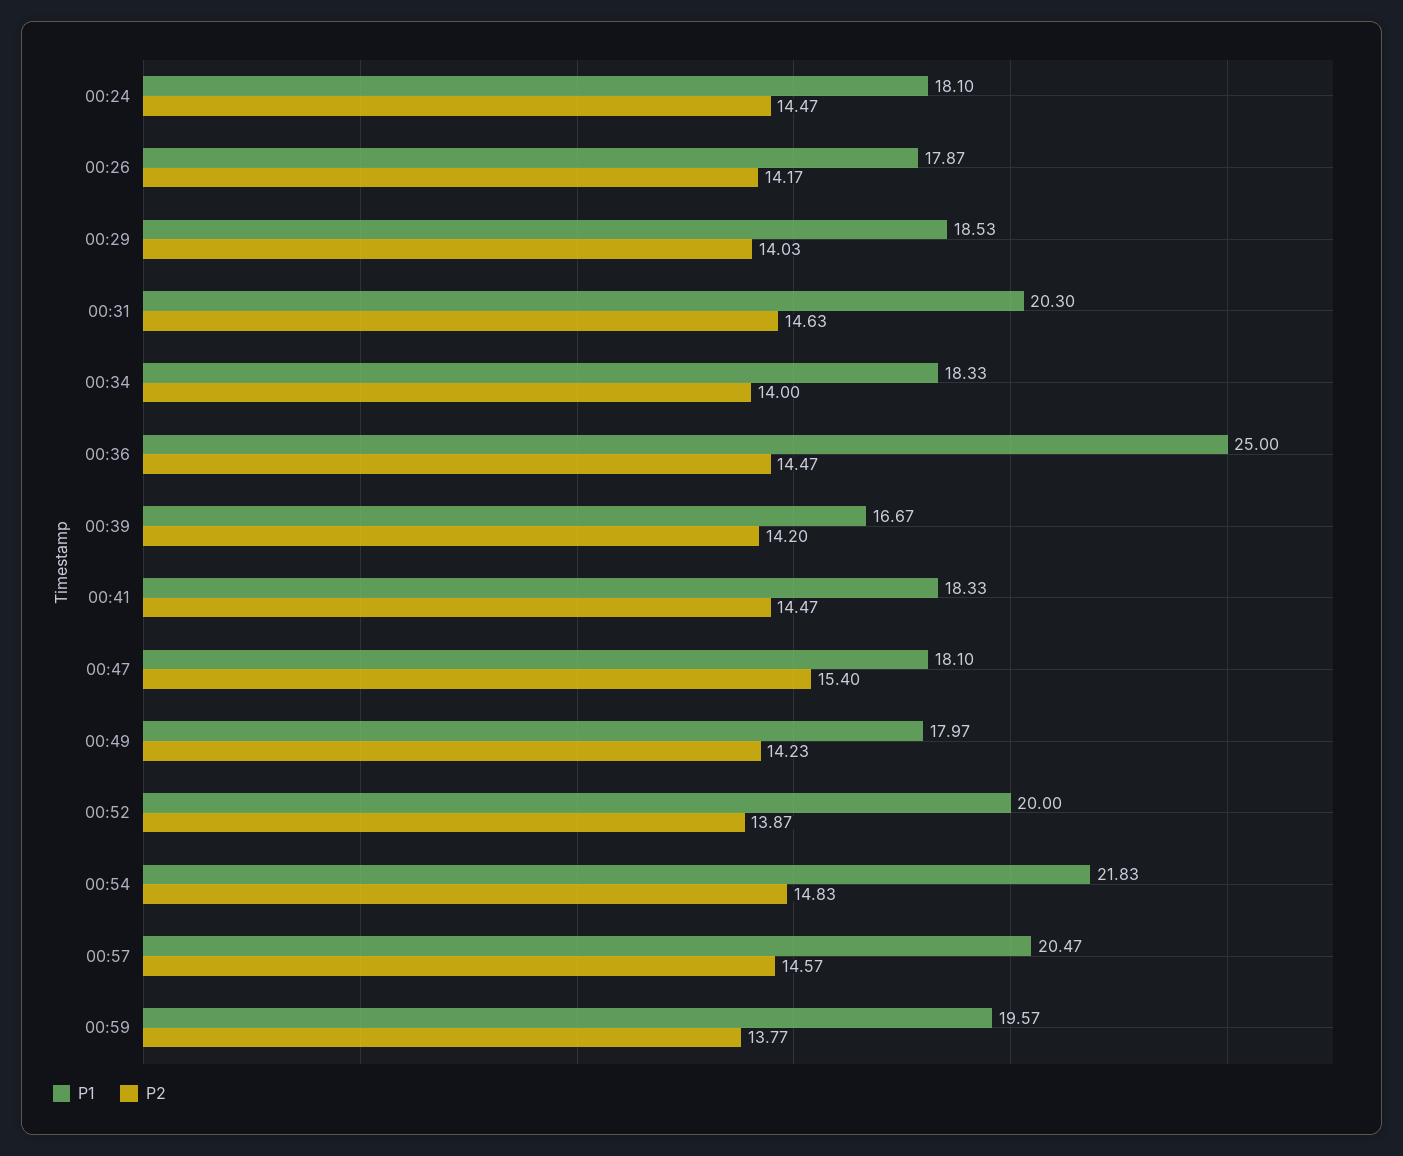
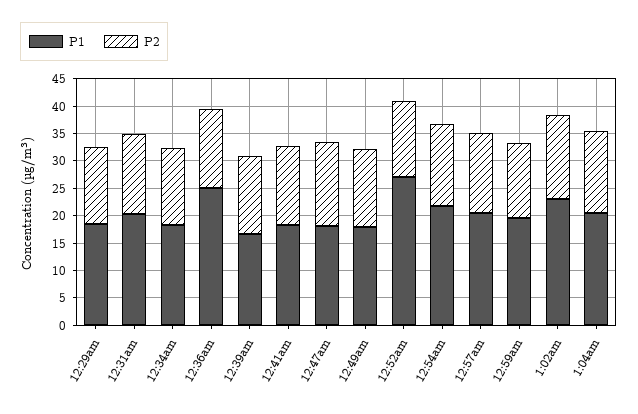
P1, 00:24: 18.1 -> none
P2, 00:24: 14.47 -> none
P1, 00:26: 17.87 -> none
P2, 00:26: 14.17 -> none
P1, 00:52: 20 -> 27.5
P1, 1:02am: none -> 22.5
P2, 1:02am: none -> 15
P1, 1:04am: none -> 20
P2, 1:04am: none -> 15

